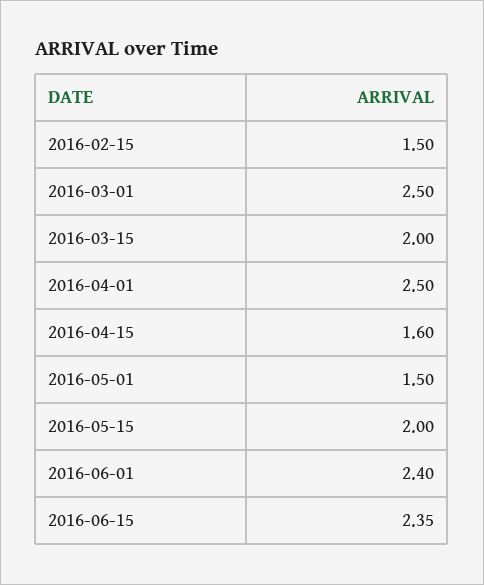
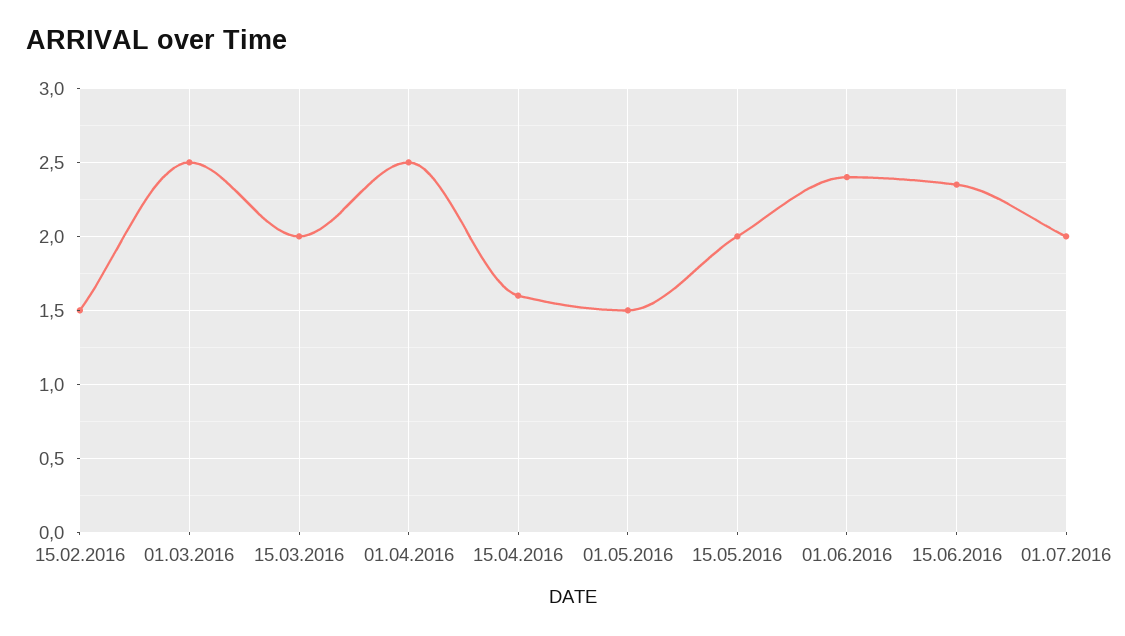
01.07.2016: none -> 2

